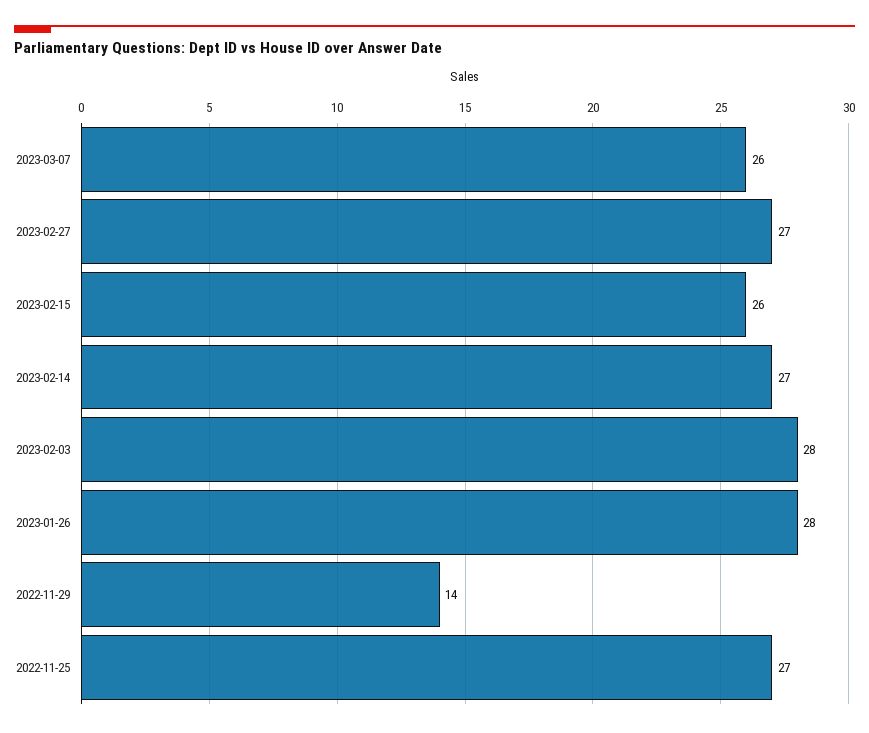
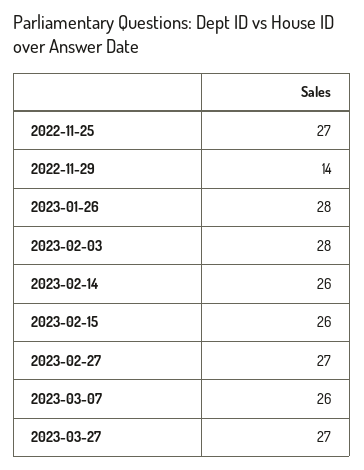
2023-02-14: 27 -> 26
2023-03-27: none -> 27

